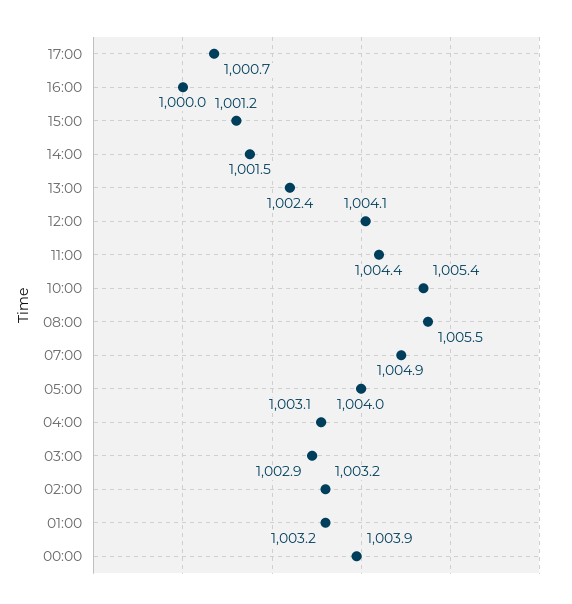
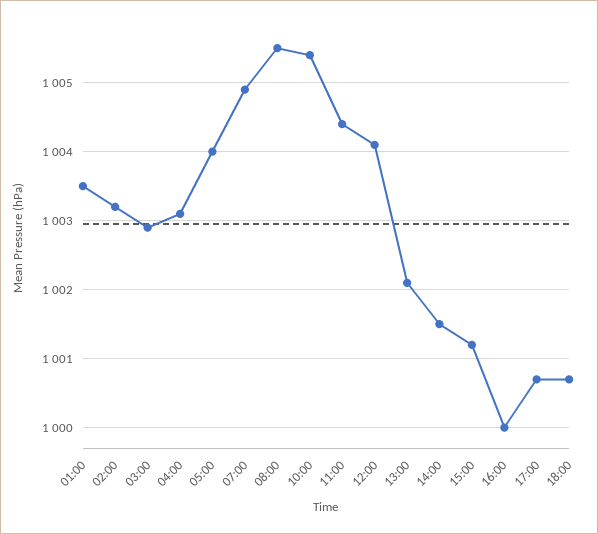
13:00: 1002.4 -> 1002.1
01:00: 1003.2 -> 1003.5
00:00: 1003.9 -> none
18:00: none -> 1000.7

